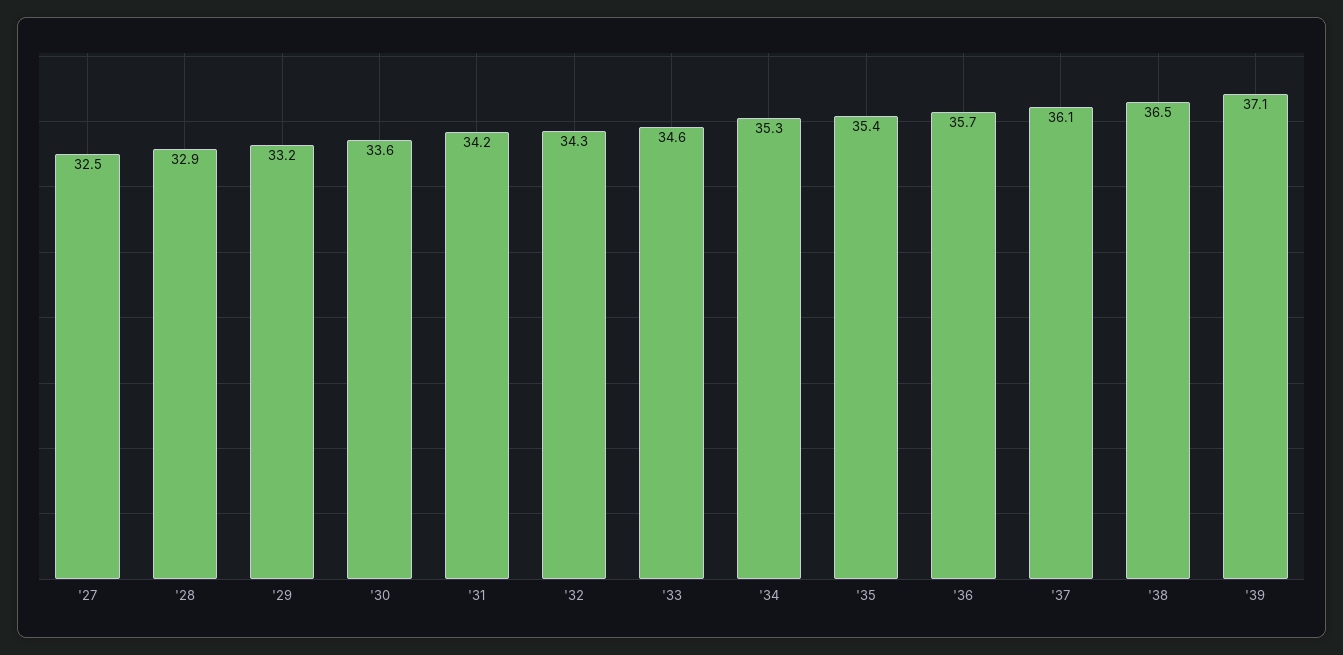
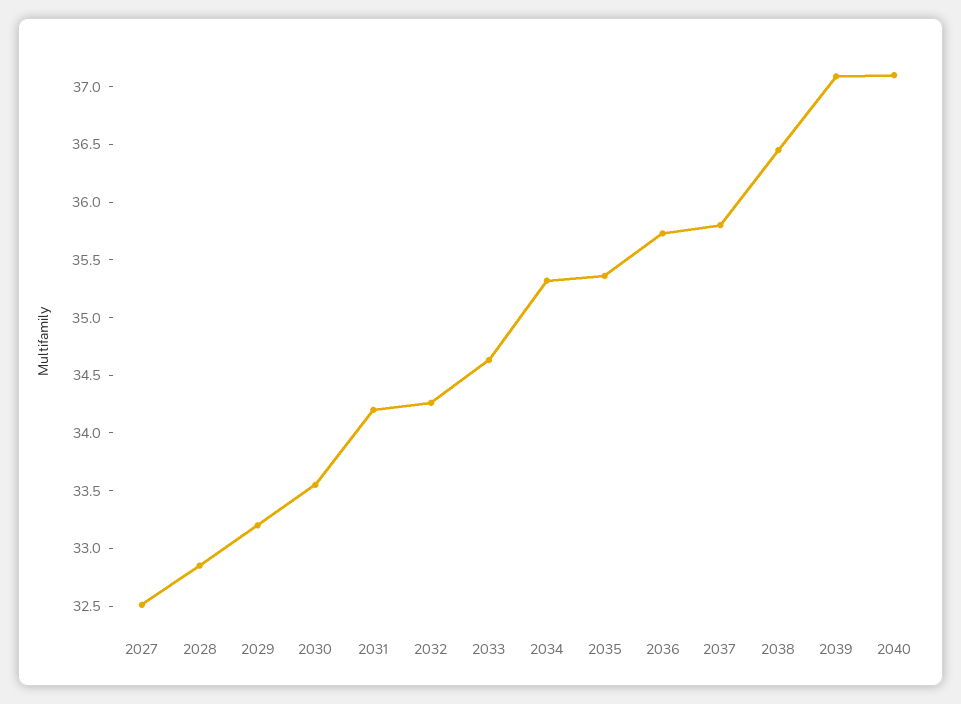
'37: 36.1 -> 35.8
2040: none -> 37.1

